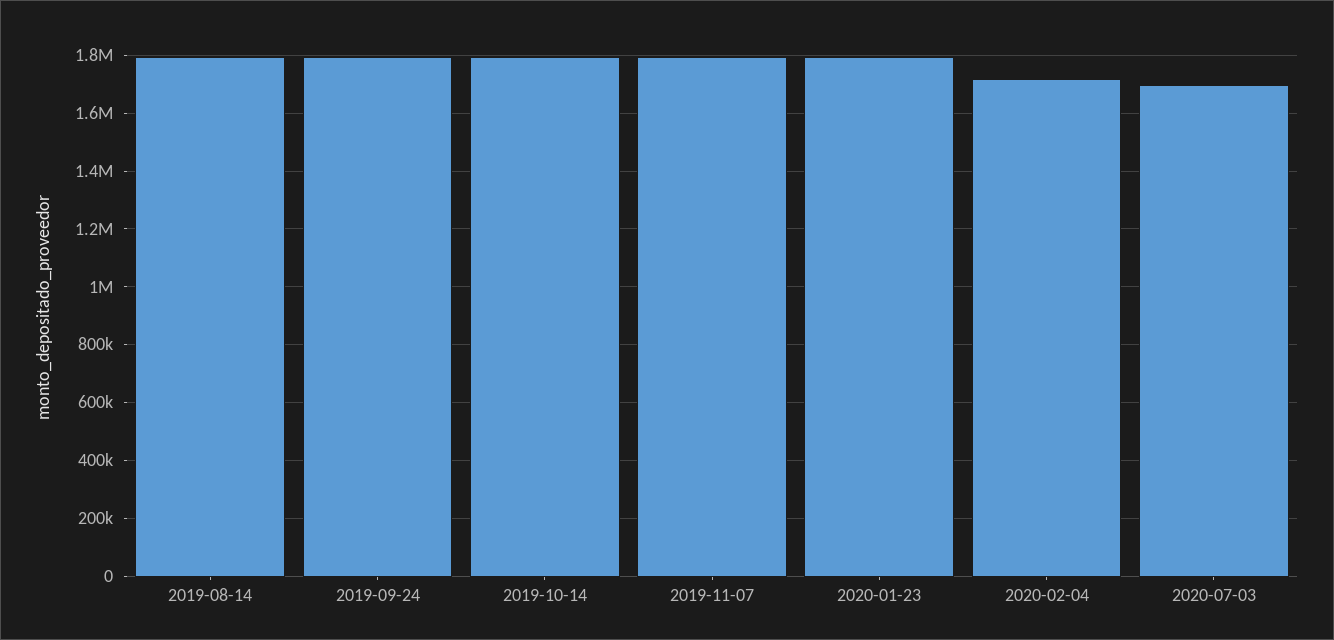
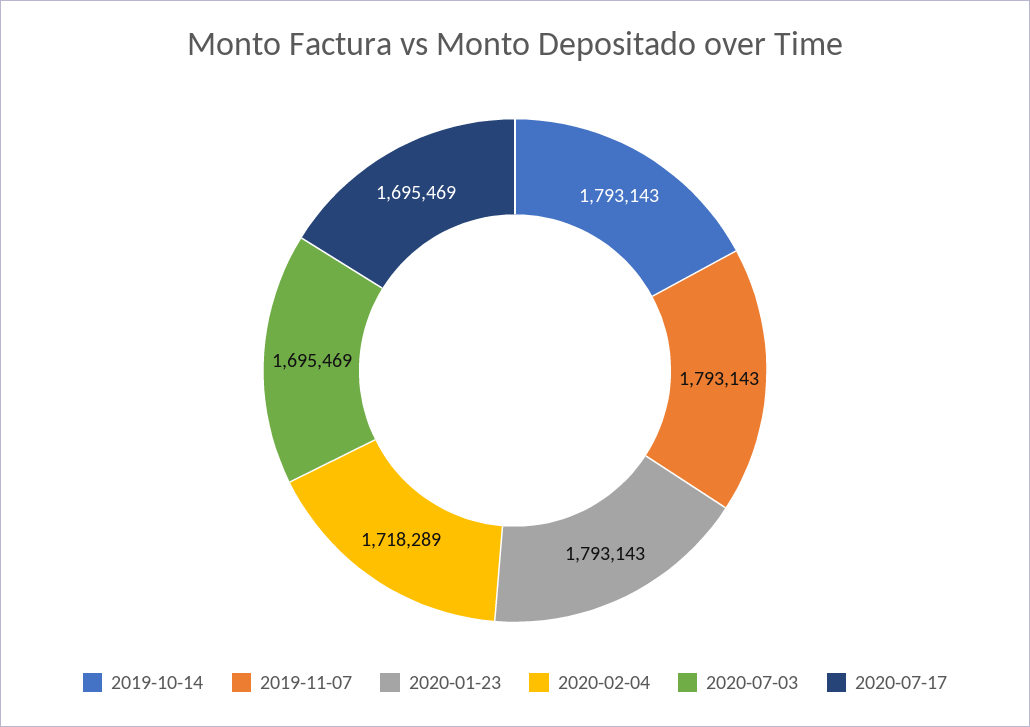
2019-08-14: 1800000 -> none
2019-09-24: 1800000 -> none
2020-07-17: none -> 1695469

